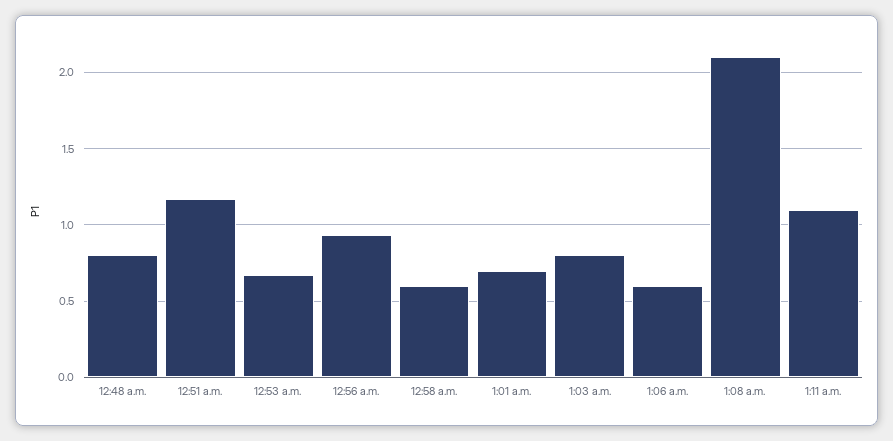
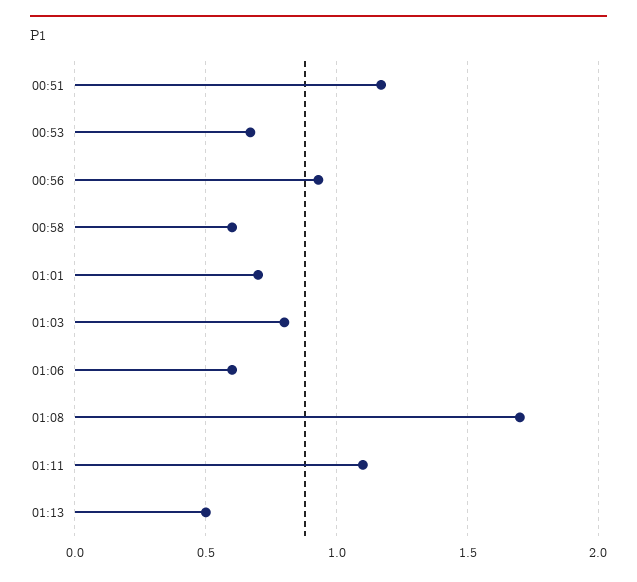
12:48 a.m.: 0.8 -> none
1:08 a.m.: 2.1 -> 1.7
01:13: none -> 0.5

